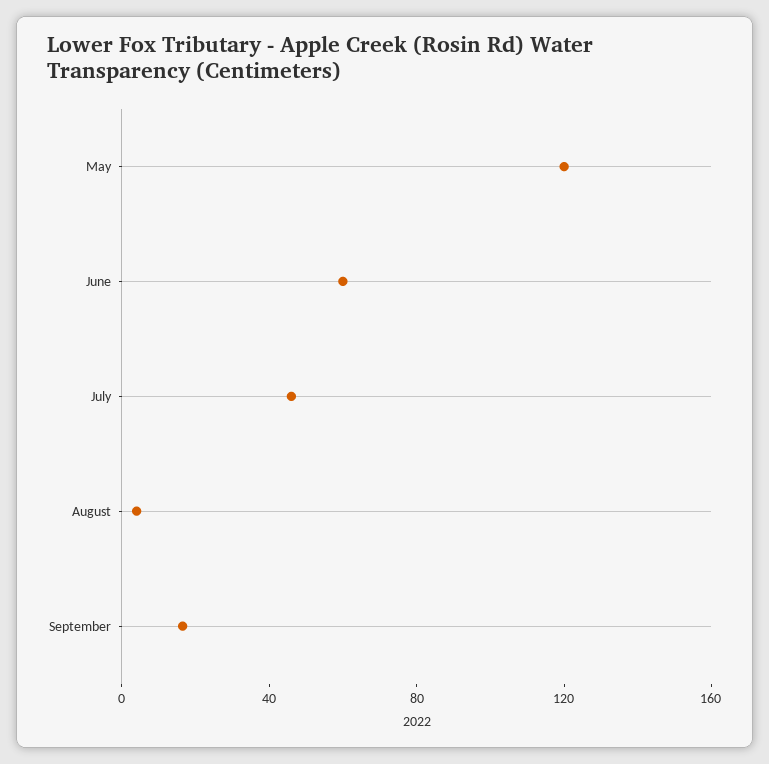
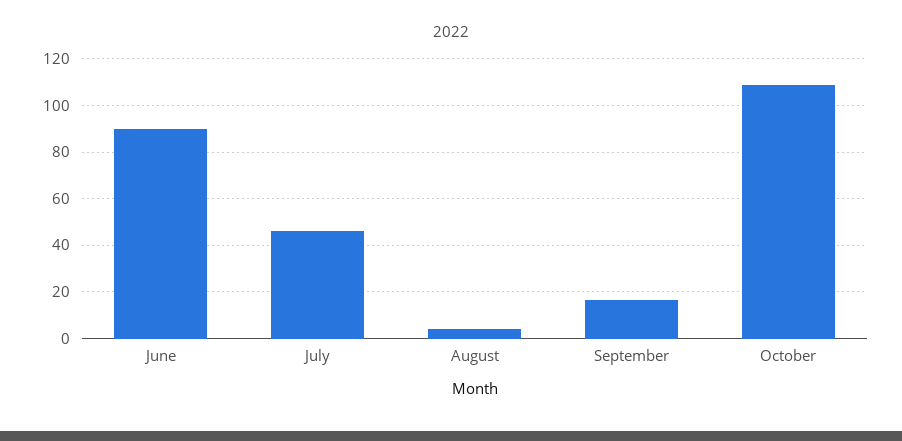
May: 120 -> none
June: 60 -> 90
October: none -> 110

